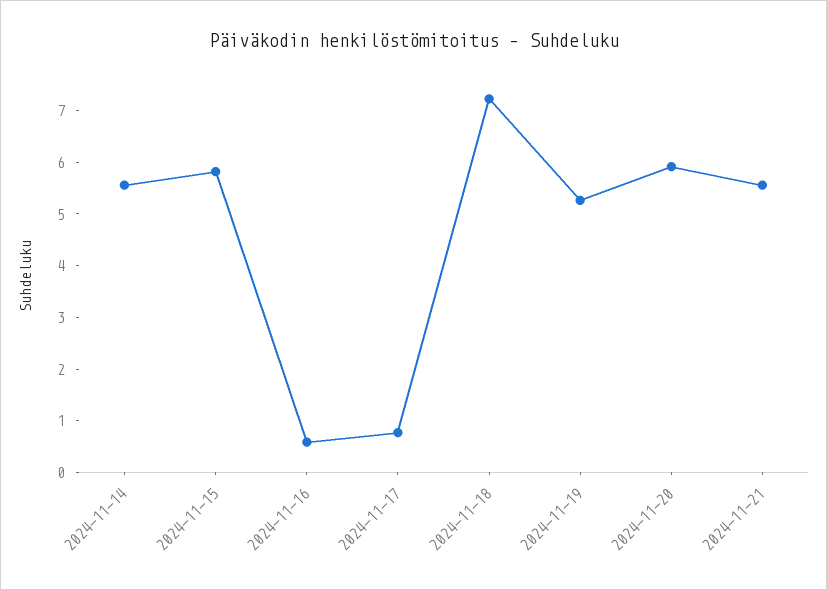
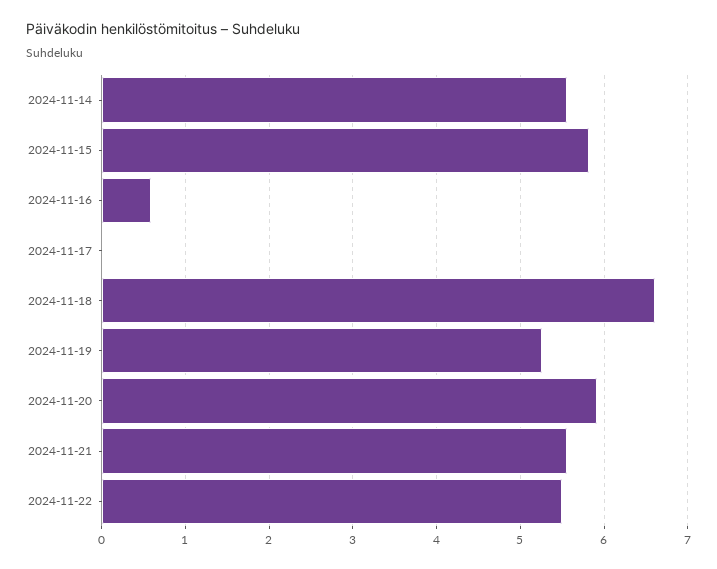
2024-11-17: 0.8 -> 0
2024-11-18: 7.2 -> 6.6
2024-11-22: none -> 5.5

